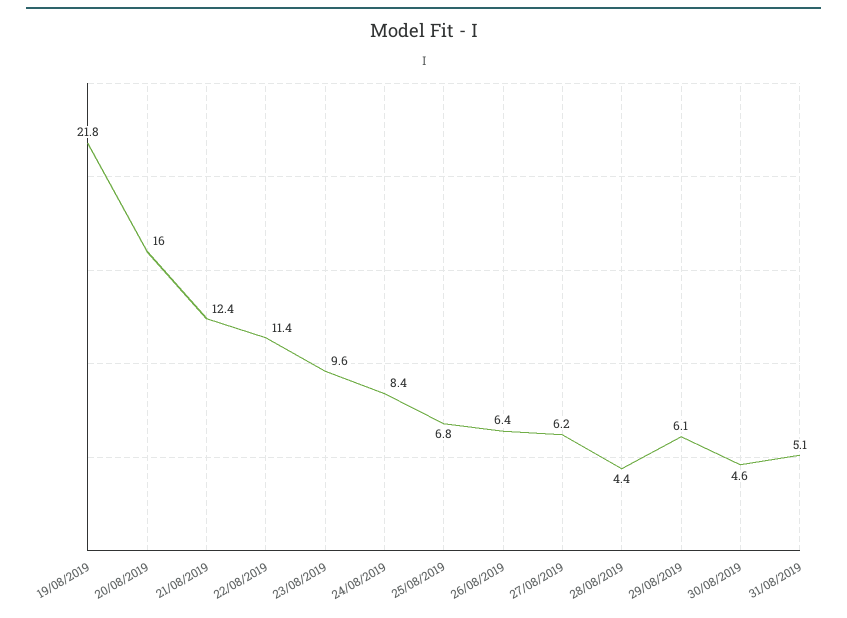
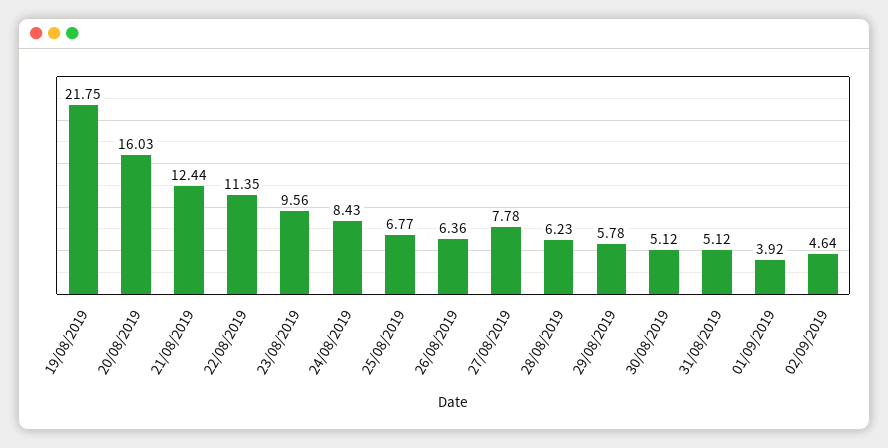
27/08/2019: 6.2 -> 7.78
28/08/2019: 4.4 -> 6.23
29/08/2019: 6.1 -> 5.78
30/08/2019: 4.6 -> 5.12
01/09/2019: none -> 3.92
02/09/2019: none -> 4.64

